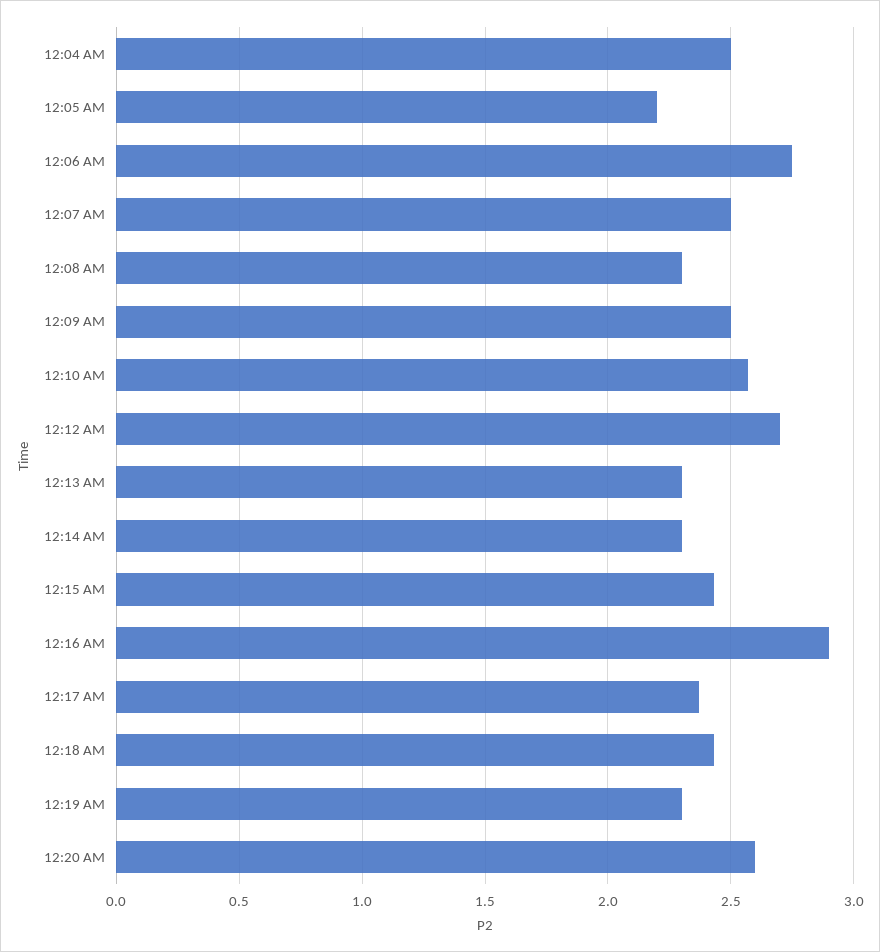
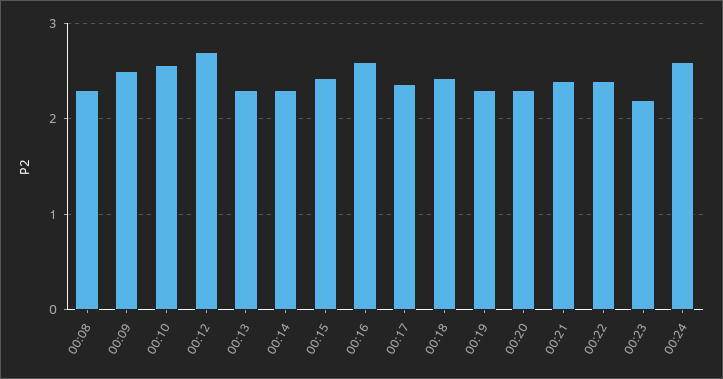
12:04 AM: 2.5 -> none
12:05 AM: 2.2 -> none
12:06 AM: 2.75 -> none
12:07 AM: 2.5 -> none
12:16 AM: 2.9 -> 2.6
12:20 AM: 2.6 -> 2.3
00:21: none -> 2.4
00:22: none -> 2.4
00:23: none -> 2.2
00:24: none -> 2.6

